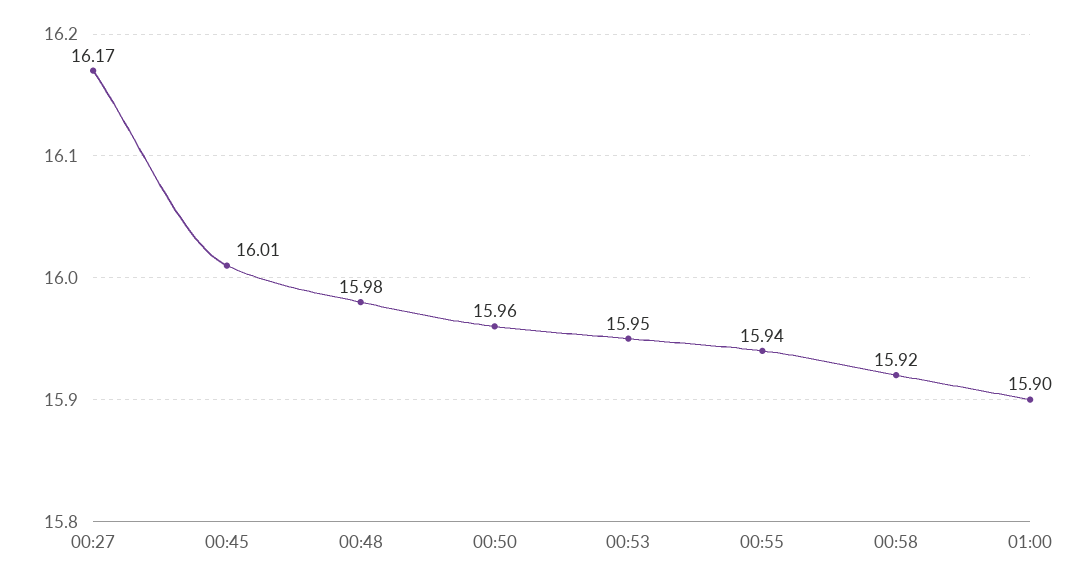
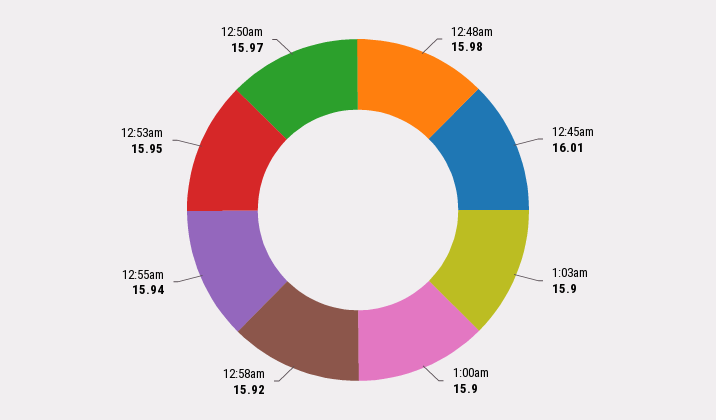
00:27: 16.17 -> none
00:50: 15.96 -> 15.97
1:03am: none -> 15.9

